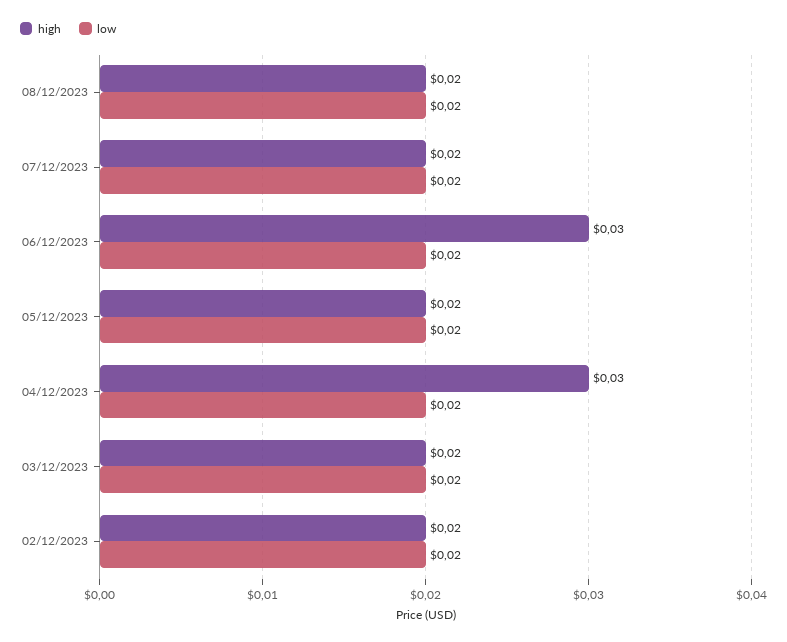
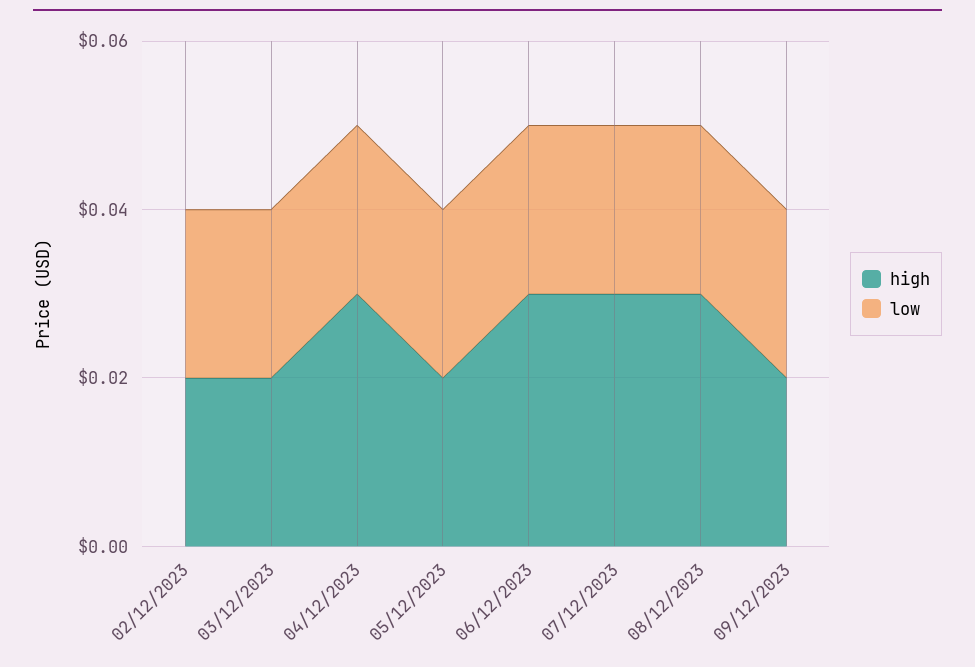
high, 08/12/2023: 0.02 -> 0.03
high, 07/12/2023: 0.02 -> 0.03
high, 09/12/2023: none -> 0.02
low, 09/12/2023: none -> 0.02

